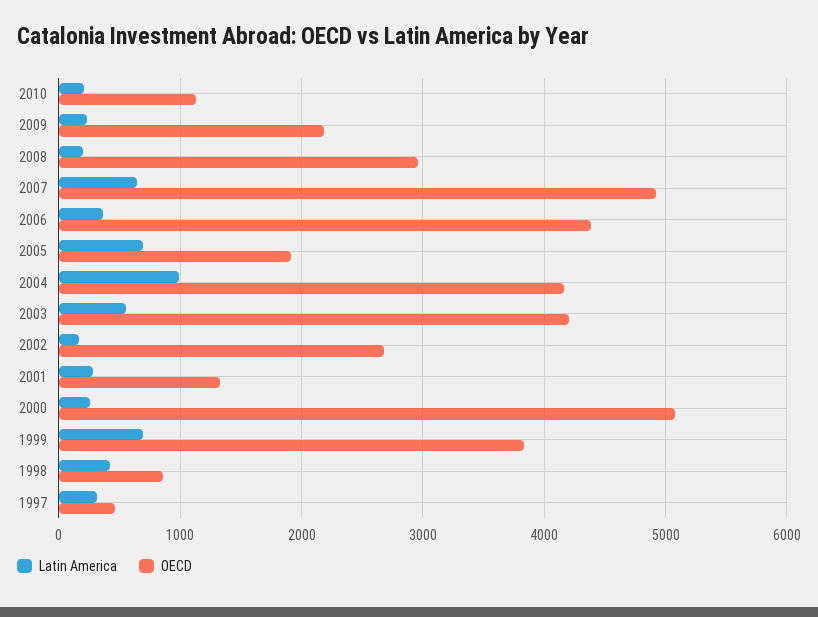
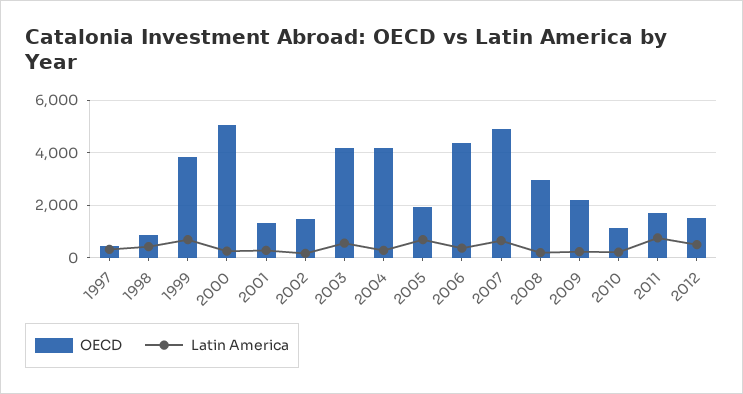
Latin America, 2004: 1000 -> 250
OECD, 2002: 2700 -> 1500
OECD, 2011: none -> 1750
Latin America, 2011: none -> 750
OECD, 2012: none -> 1500
Latin America, 2012: none -> 500

